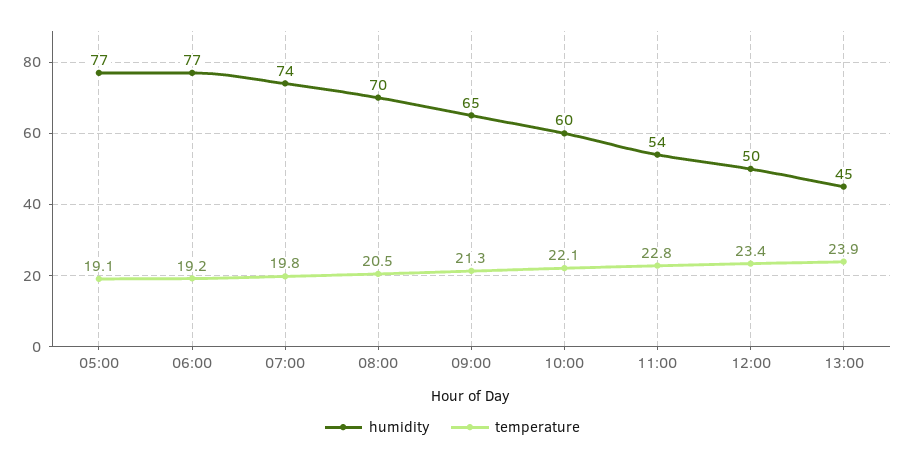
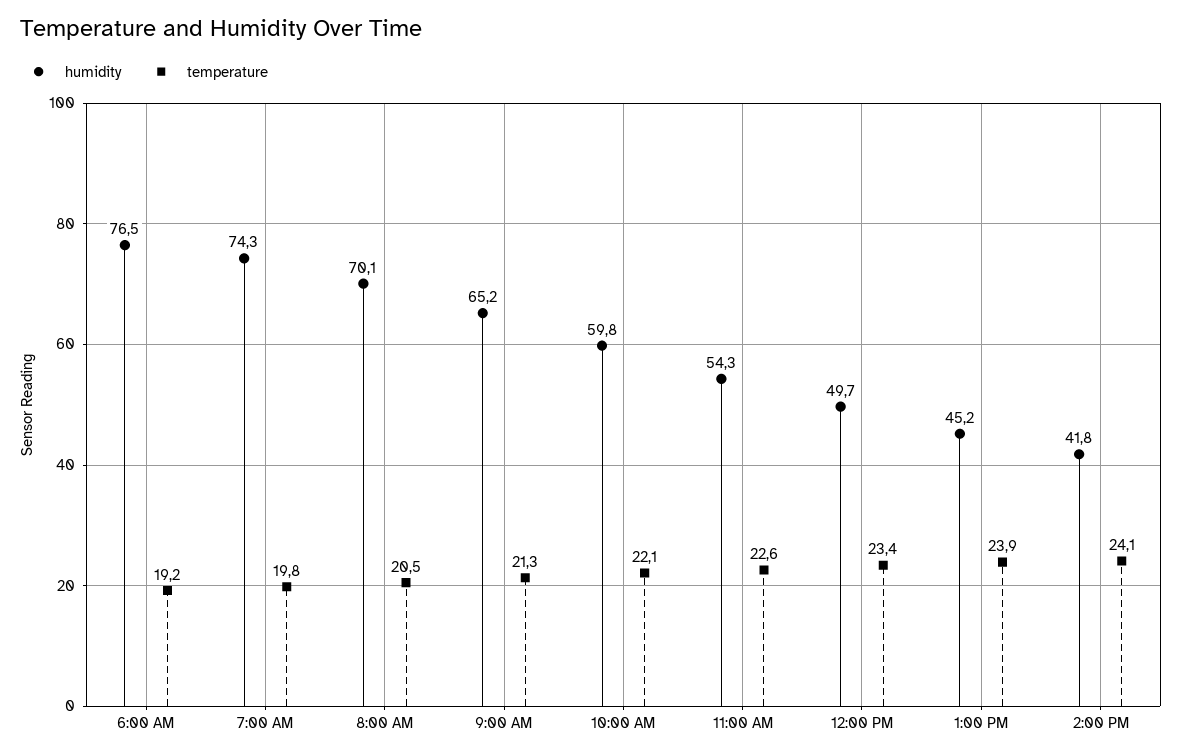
humidity, 05:00: 77 -> none
temperature, 05:00: 19.1 -> none
temperature, 11:00: 22.8 -> 22.6
humidity, 2:00 PM: none -> 41.8
temperature, 2:00 PM: none -> 24.1

